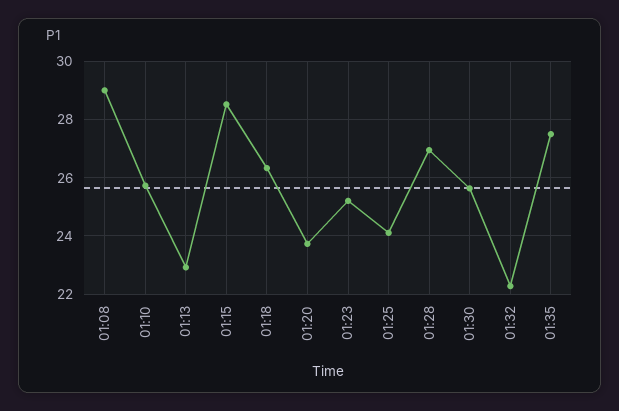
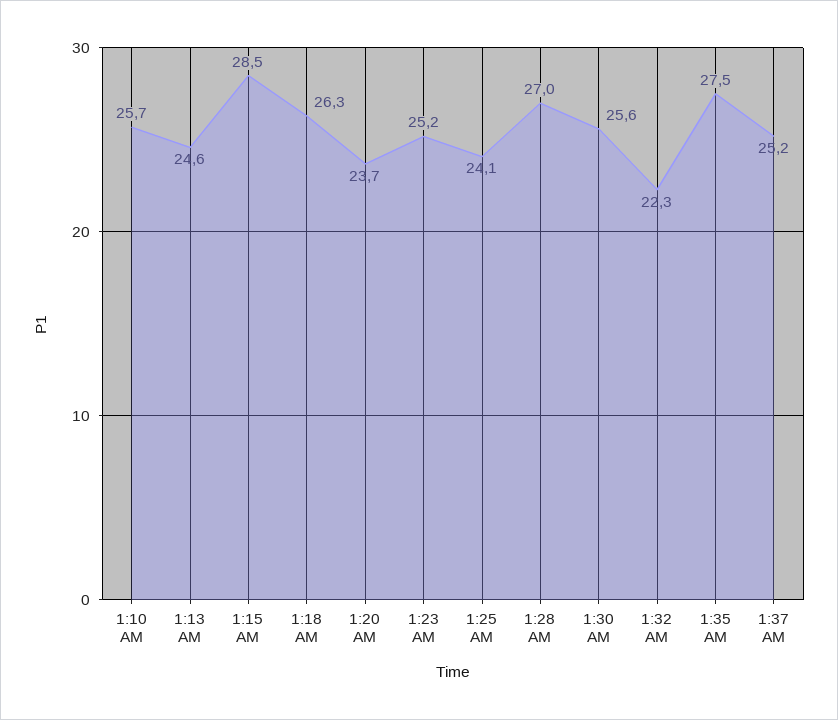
01:08: 29 -> none
01:13: 23 -> 24.6
1:37 AM: none -> 25.2

